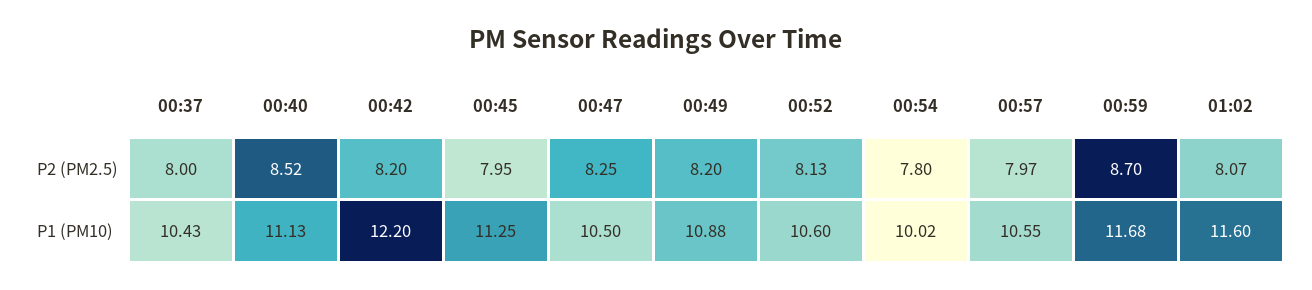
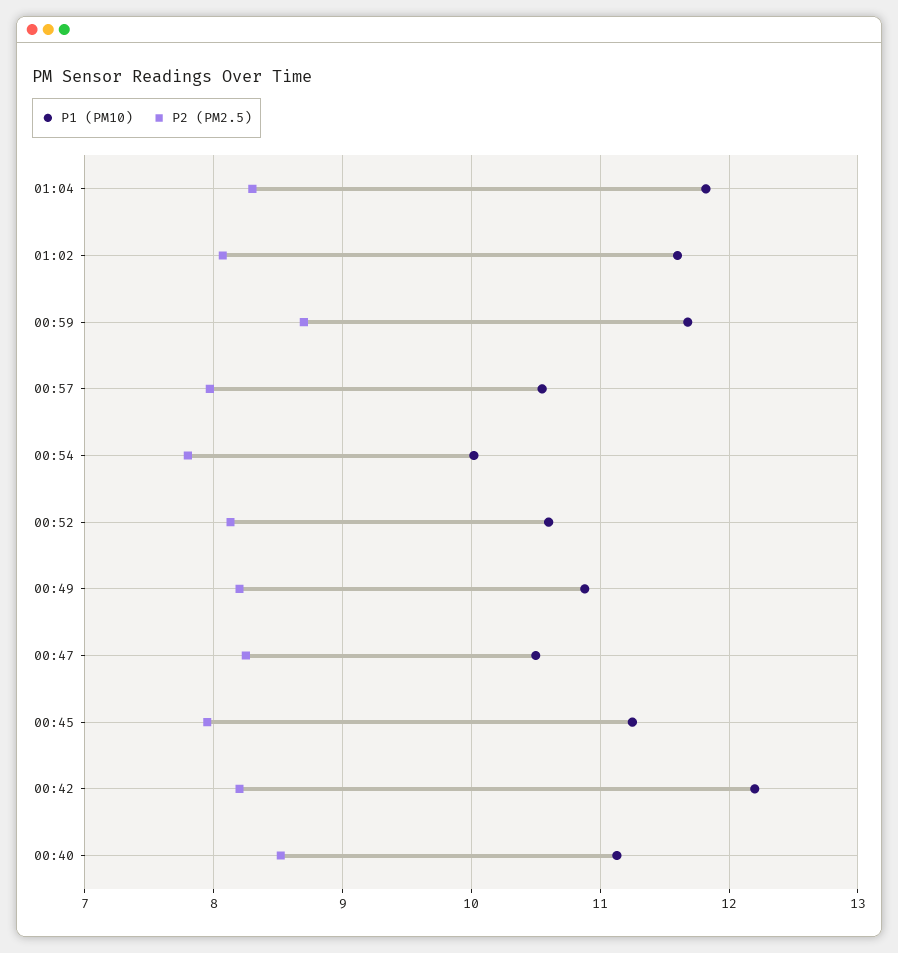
P2 (PM2.5), 00:37: 8 -> none
P1 (PM10), 00:37: 10.43 -> none
P1 (PM10), 01:04: none -> 11.8
P2 (PM2.5), 01:04: none -> 8.3

